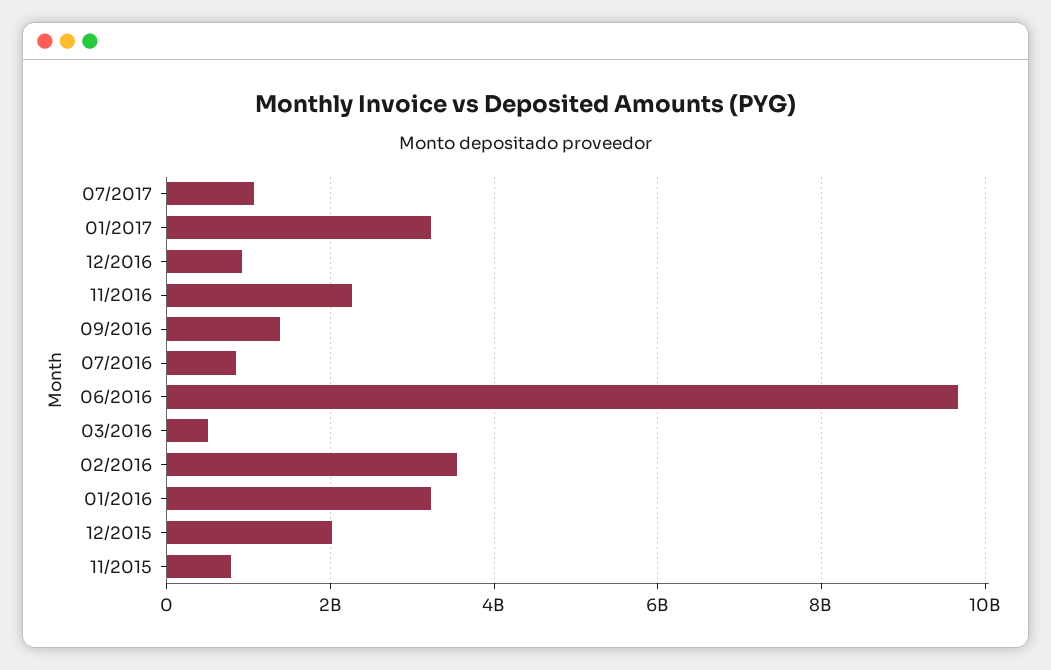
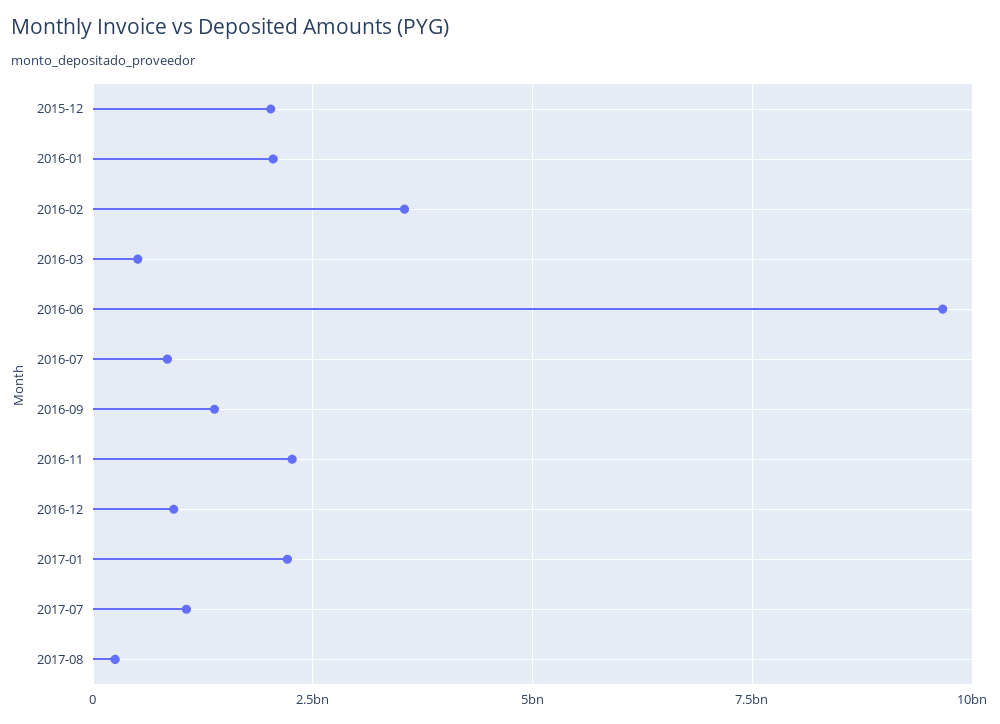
01/2017: 3200000000 -> 2250000000
01/2016: 3200000000 -> 2000000000
11/2015: 800000000 -> none
2017-08: none -> 250000000

